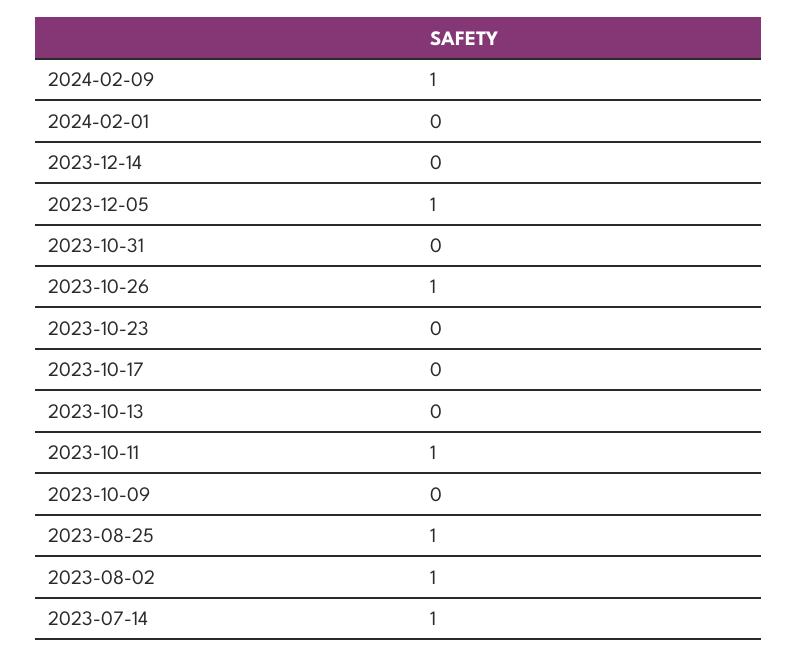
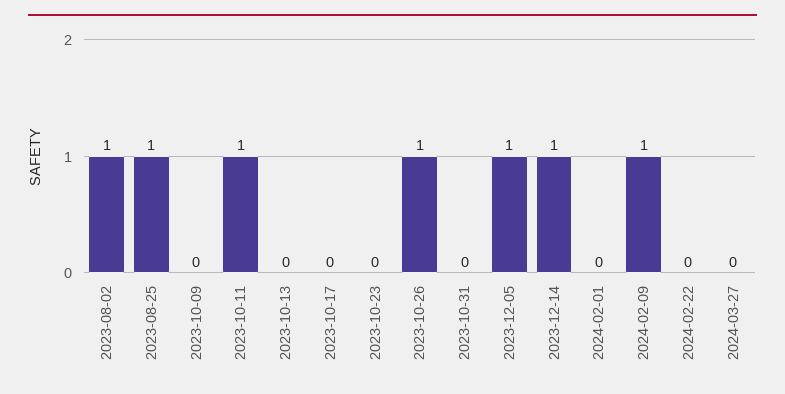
2023-12-14: 0 -> 1
2023-07-14: 1 -> none
2024-02-22: none -> 0
2024-03-27: none -> 0

